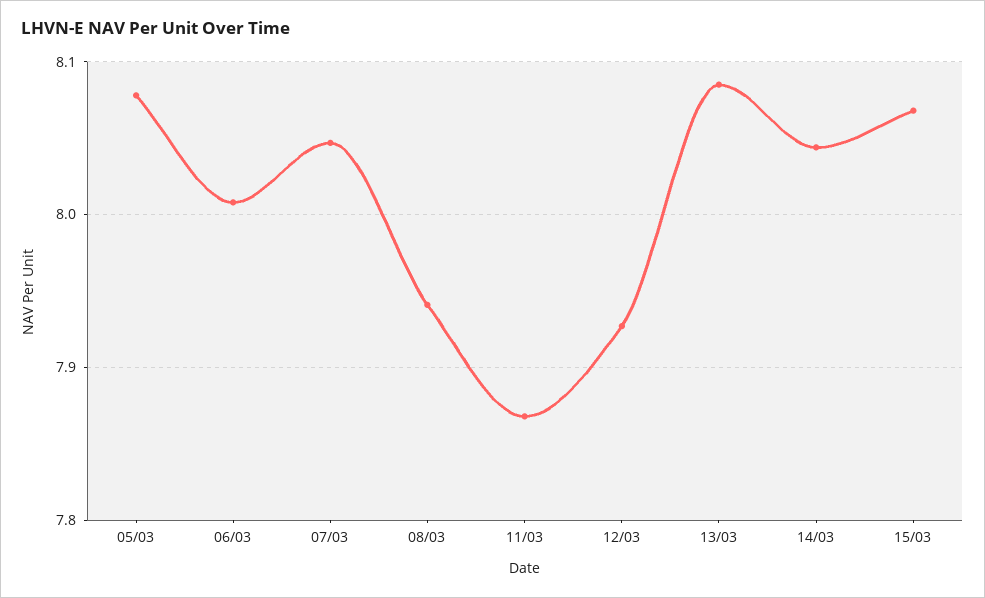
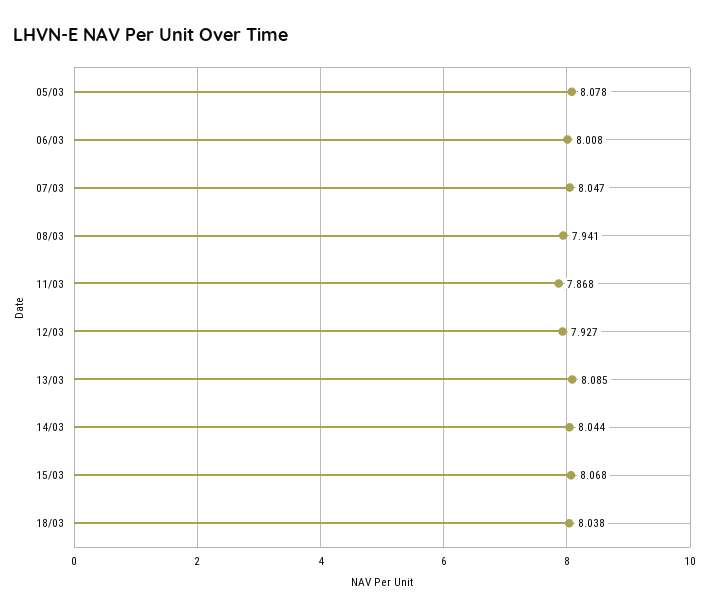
18/03: none -> 8.038

